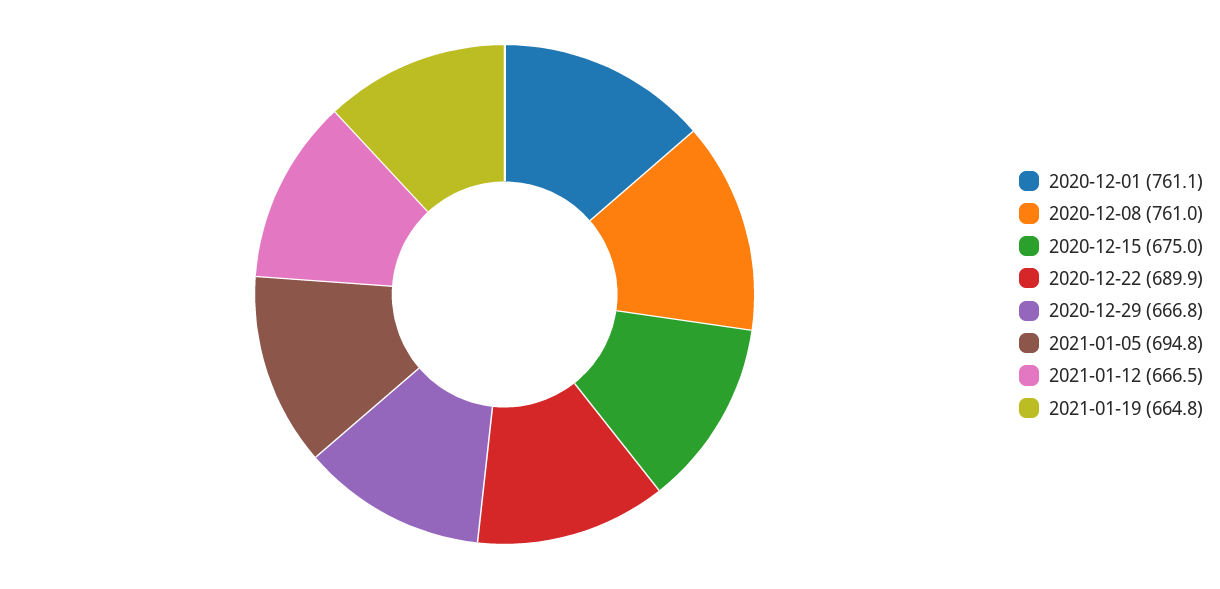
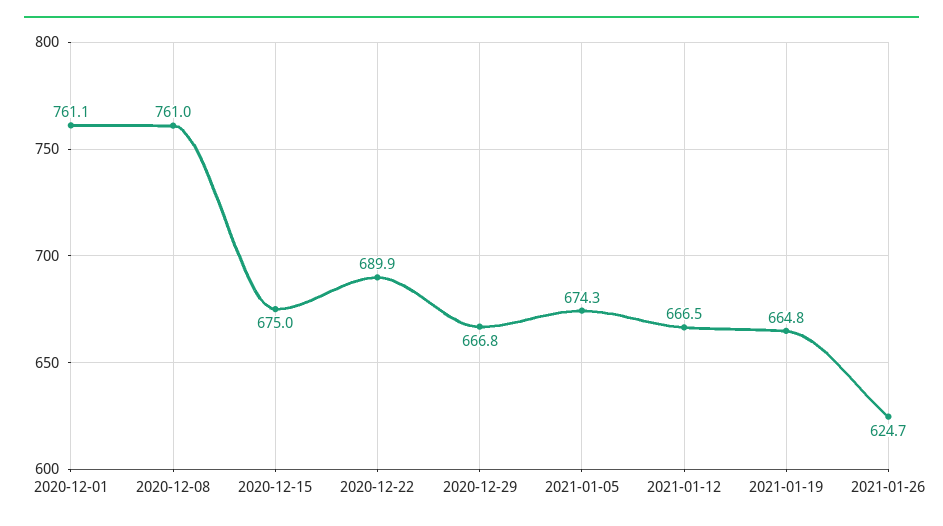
2021-01-05: 694.8 -> 674.3
2021-01-26: none -> 624.7

